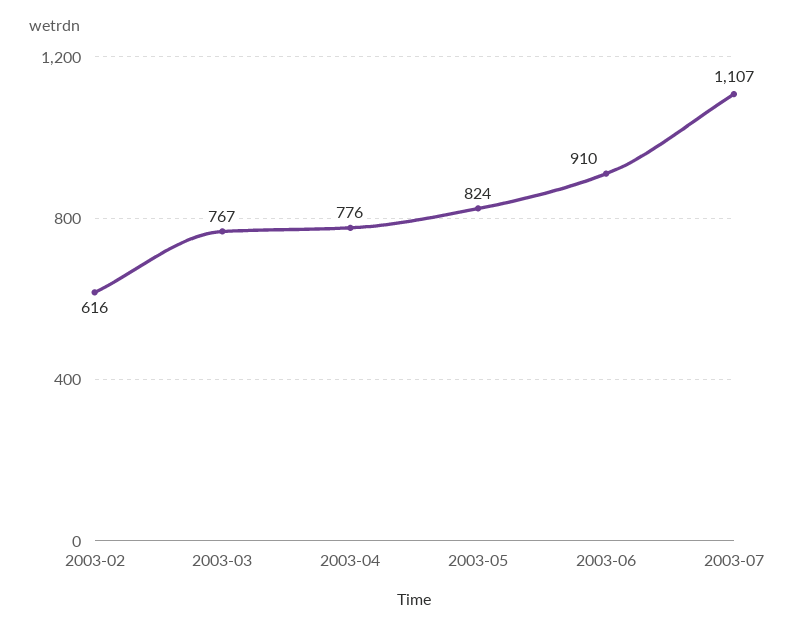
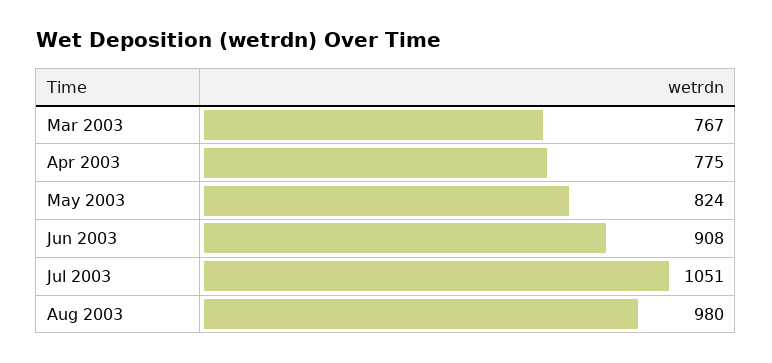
2003-02: 616 -> none
2003-04: 776 -> 775
2003-06: 910 -> 908
2003-07: 1107 -> 1051
Aug 2003: none -> 980

